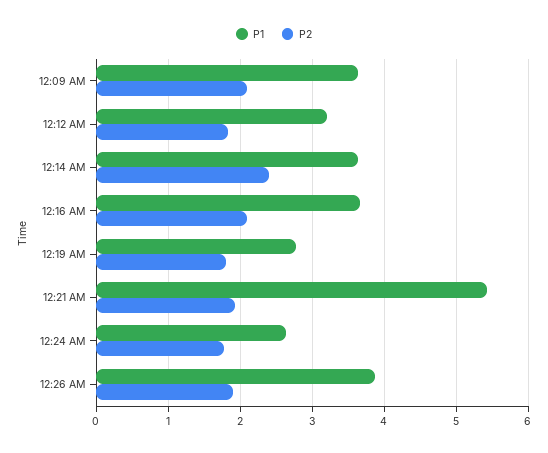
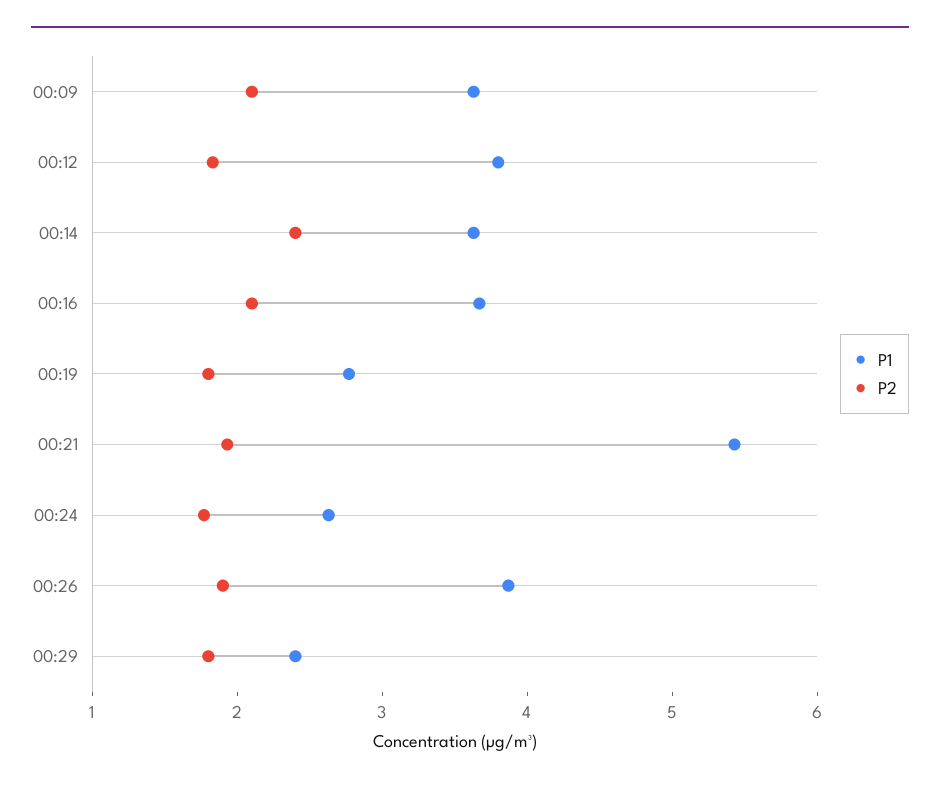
P1, 12:12 AM: 3.2 -> 3.8
P1, 00:29: none -> 2.4
P2, 00:29: none -> 1.8

